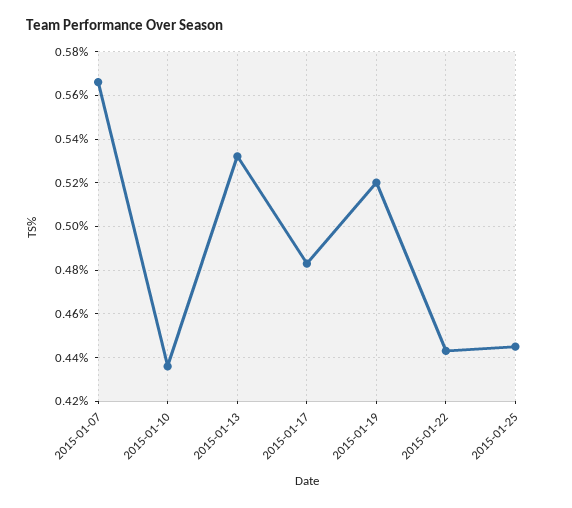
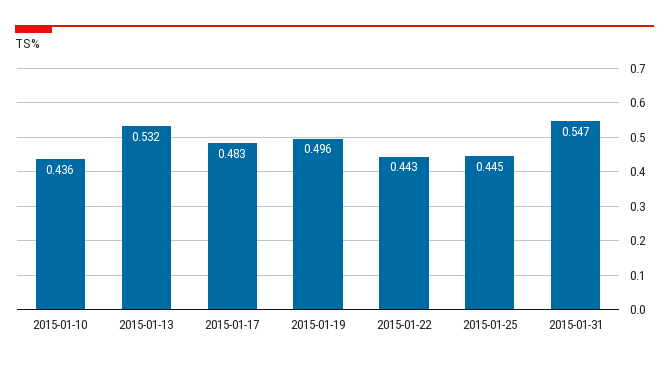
2015-01-07: 0.565 -> none
2015-01-19: 0.52 -> 0.496
2015-01-31: none -> 0.547

